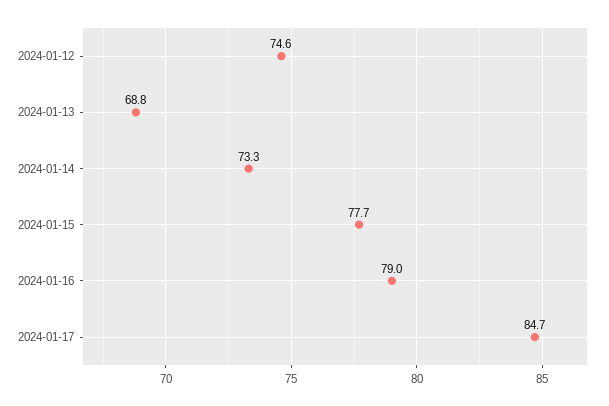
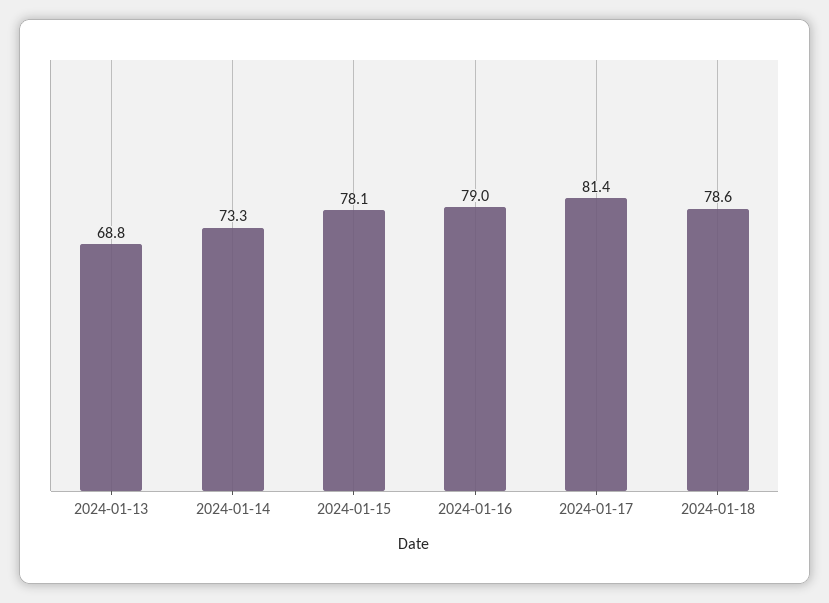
2024-01-12: 74.6 -> none
2024-01-15: 77.7 -> 78.1
2024-01-17: 84.7 -> 81.4
2024-01-18: none -> 78.6

